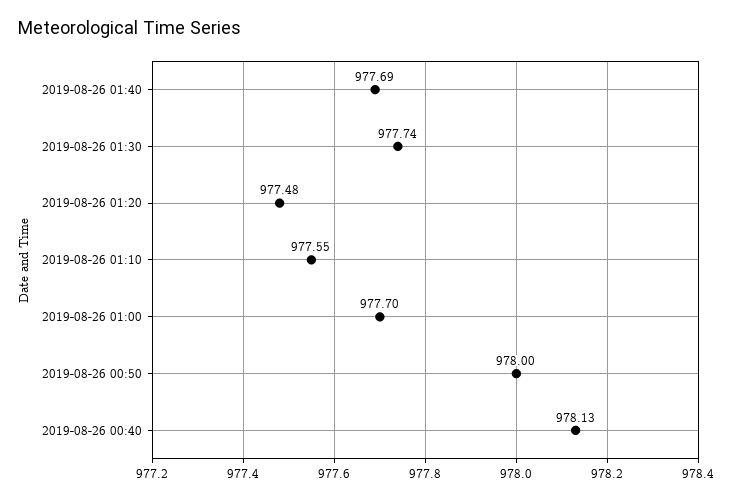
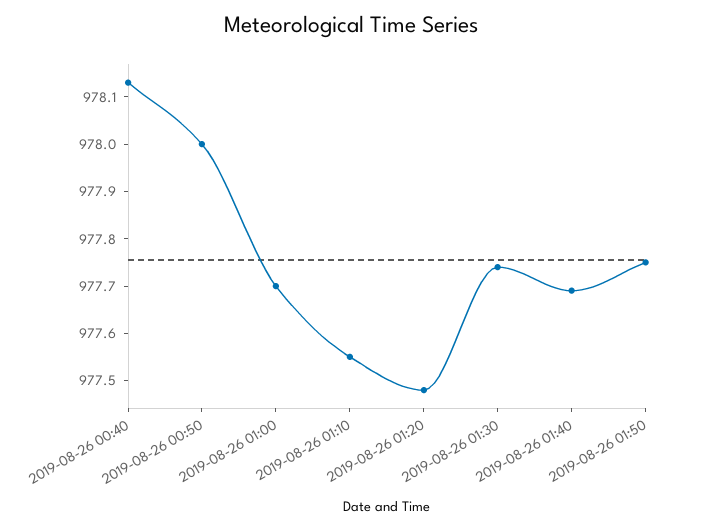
2019-08-26 01:50: none -> 977.75

